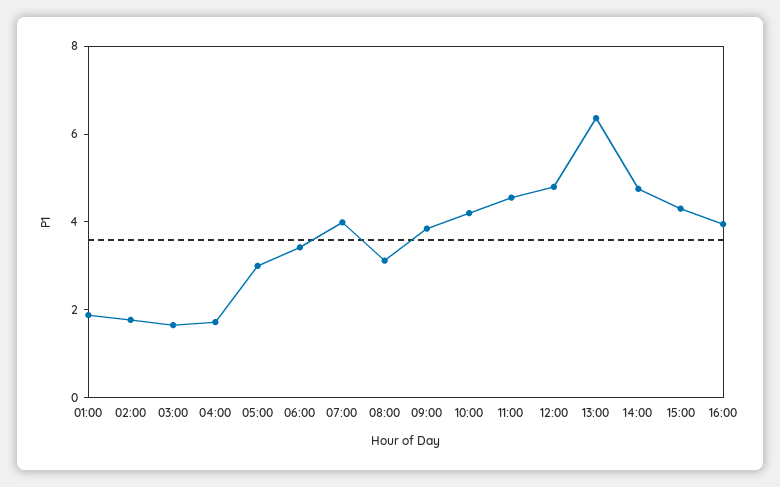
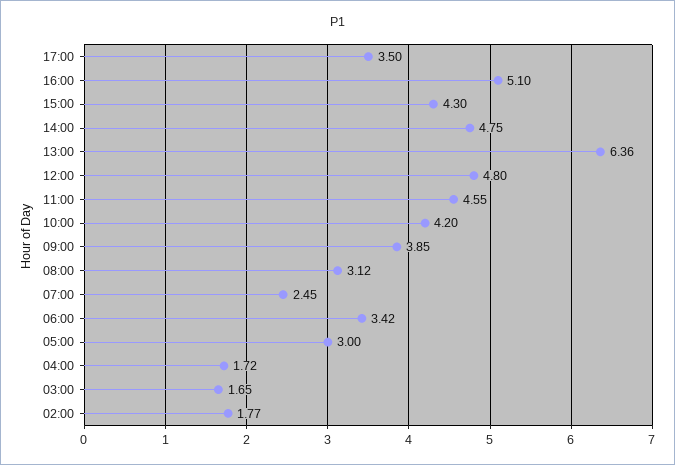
01:00: 2 -> none
07:00: 4 -> 2.45
16:00: 4 -> 5.1
17:00: none -> 3.5

